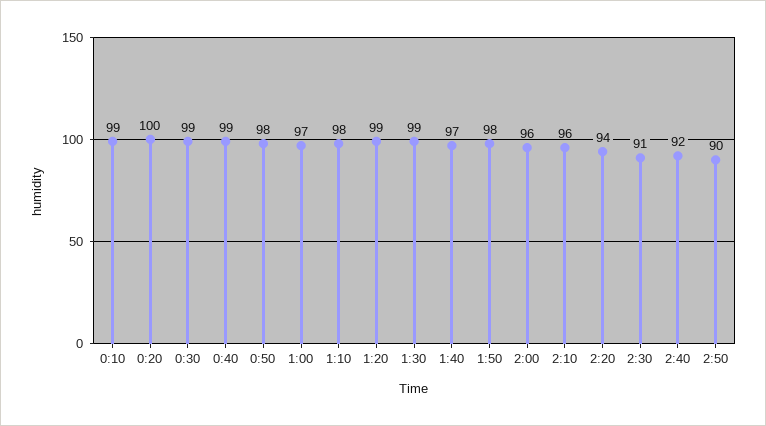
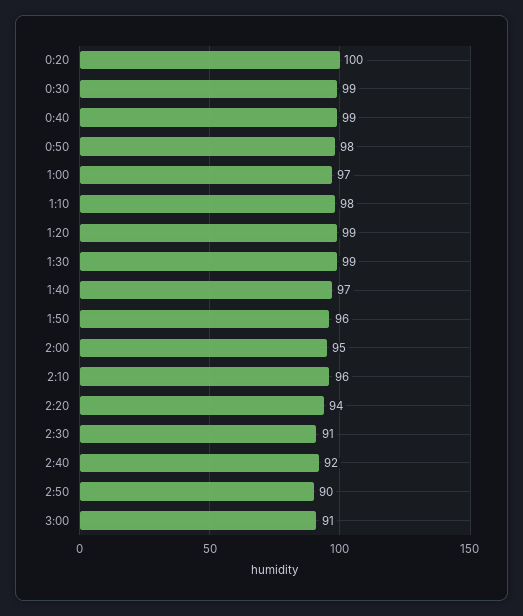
0:10: 99 -> none
1:50: 98 -> 96
2:00: 96 -> 95
3:00: none -> 91

